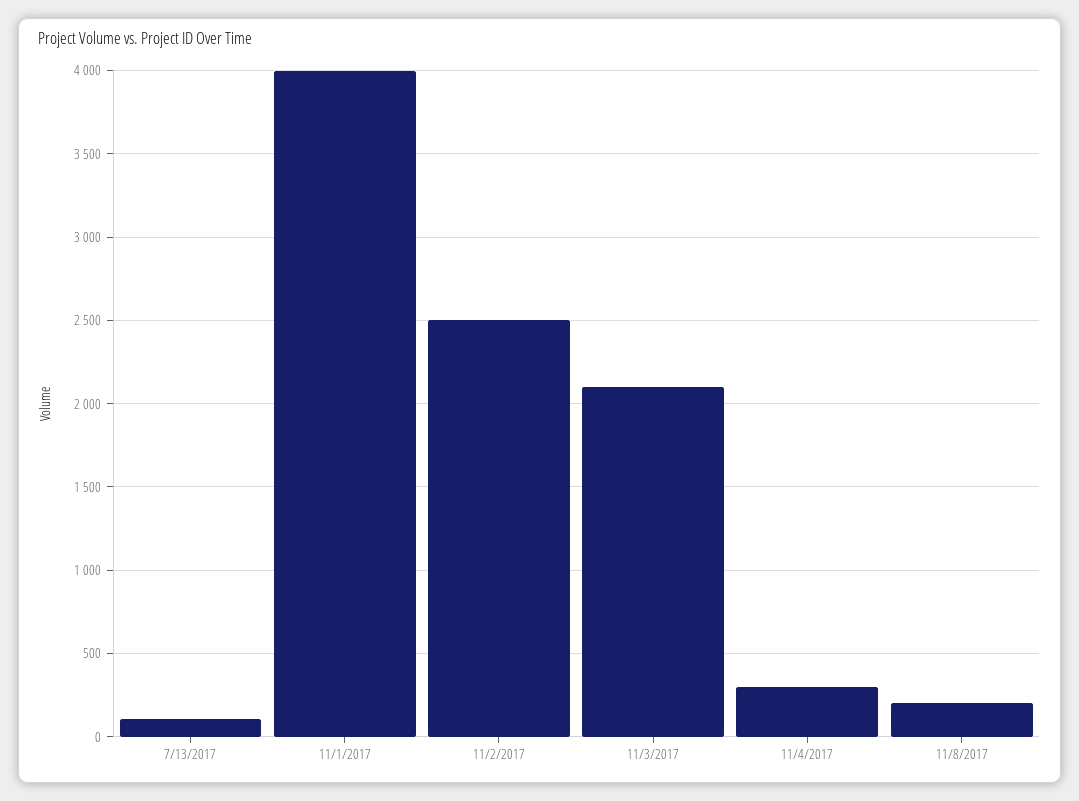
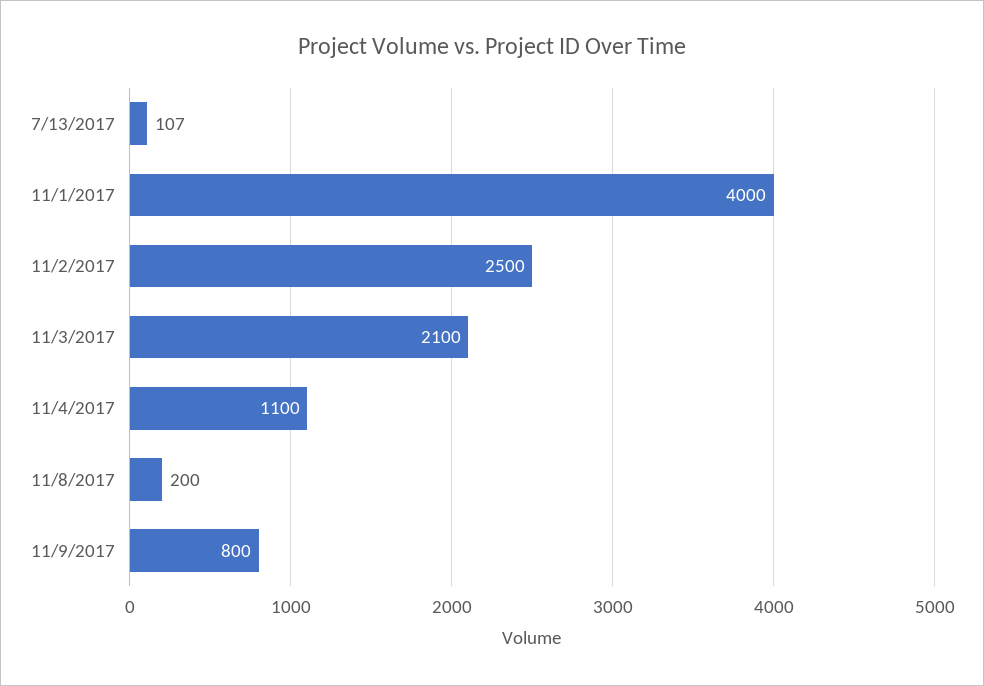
11/4/2017: 300 -> 1100
11/9/2017: none -> 800

